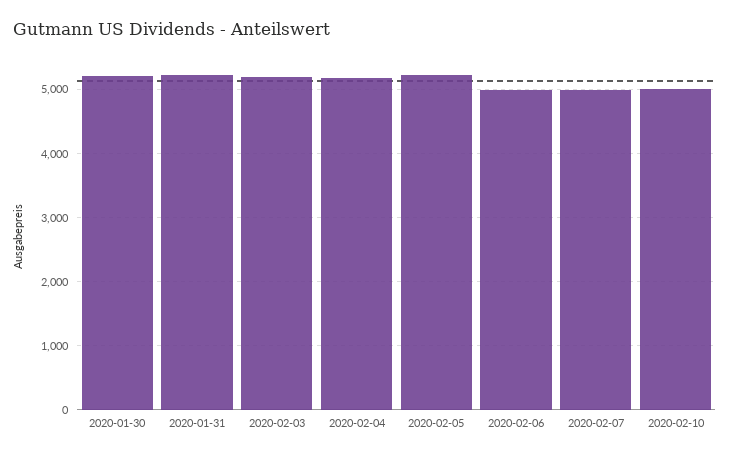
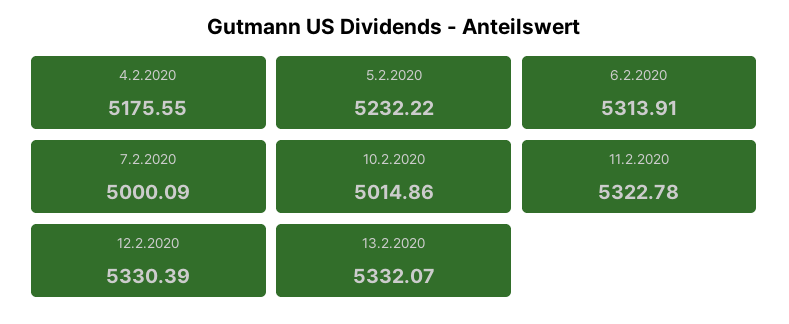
2020-01-30: 5200 -> none
2020-01-31: 5200 -> none
2020-02-03: 5200 -> none
2020-02-06: 5000 -> 5313.91
11.2.2020: none -> 5322.78
12.2.2020: none -> 5330.39
13.2.2020: none -> 5332.07

